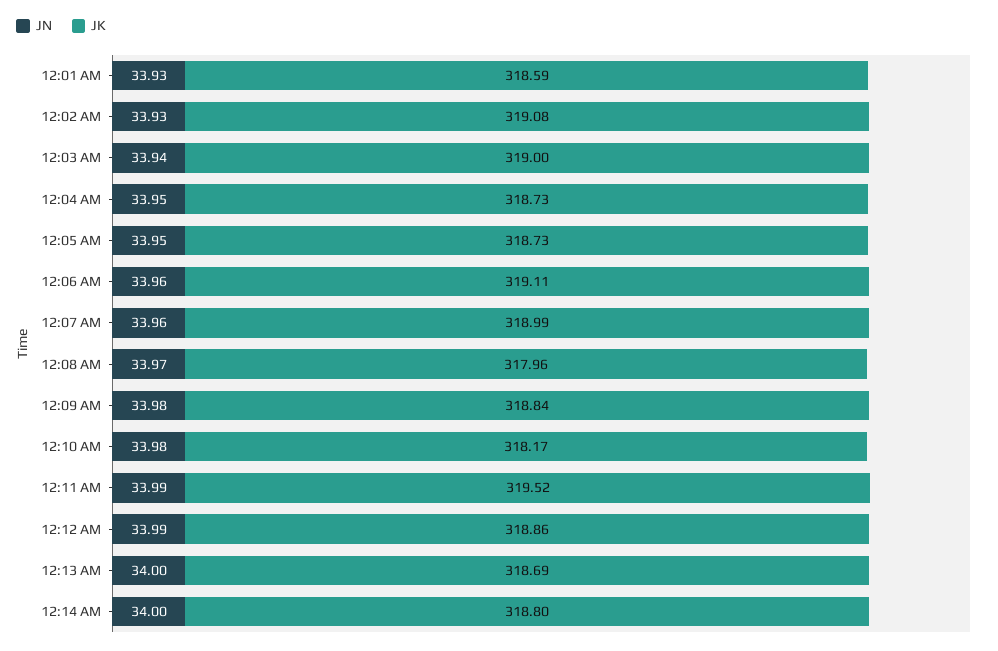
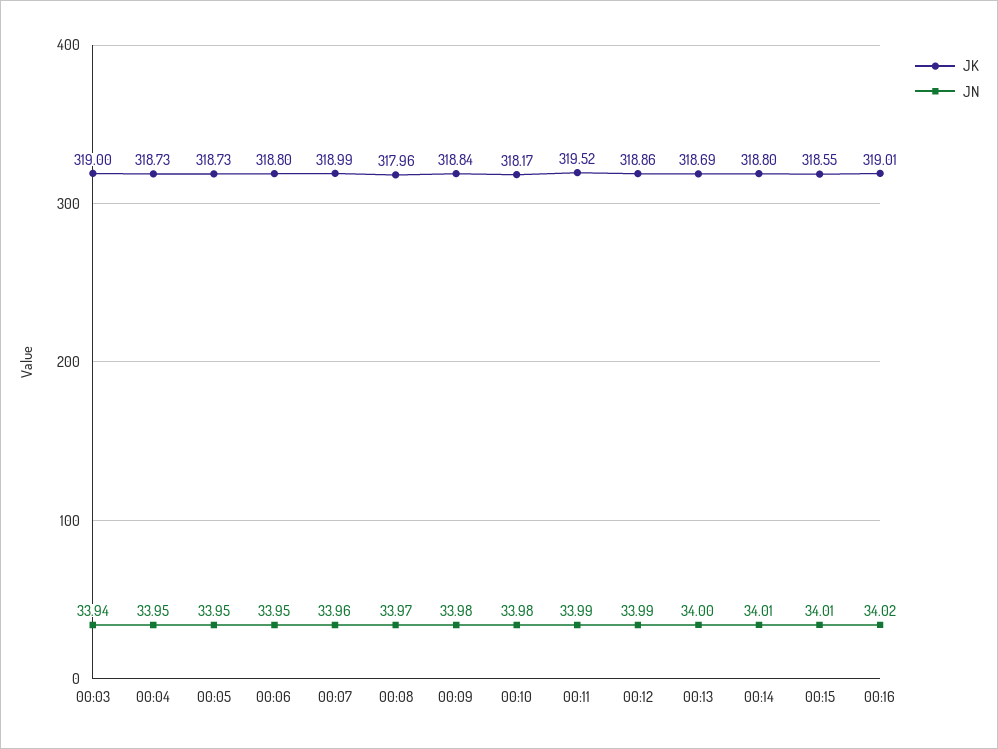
JN, 12:01 AM: 33.93 -> none
JK, 12:01 AM: 318.59 -> none
JN, 12:02 AM: 33.93 -> none
JK, 12:02 AM: 319.08 -> none
JN, 12:06 AM: 33.96 -> 33.95
JK, 12:06 AM: 319.11 -> 318.8
JN, 12:14 AM: 34 -> 34.01
JK, 00:15: none -> 318.55
JN, 00:15: none -> 34.01
JK, 00:16: none -> 319.01
JN, 00:16: none -> 34.02

